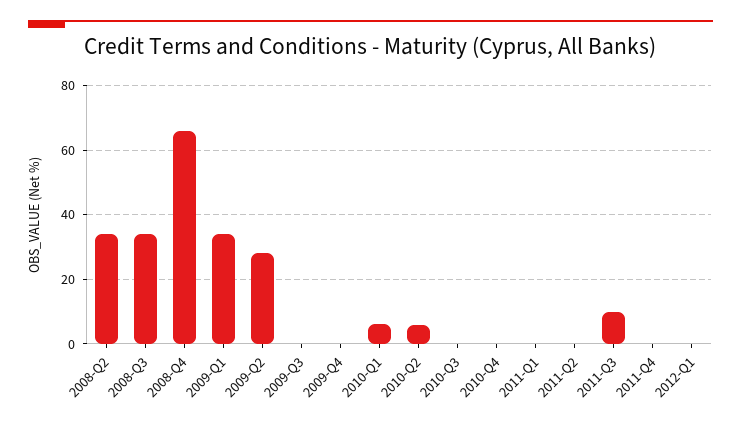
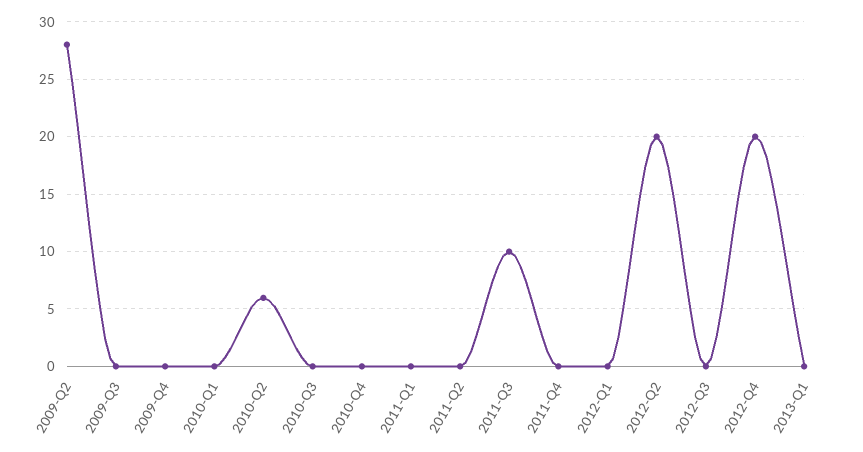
2008-Q2: 34 -> none
2008-Q3: 34 -> none
2008-Q4: 66 -> none
2009-Q1: 34 -> none
2010-Q1: 6 -> 0
2012-Q2: none -> 20
2012-Q3: none -> 0
2012-Q4: none -> 20
2013-Q1: none -> 0

